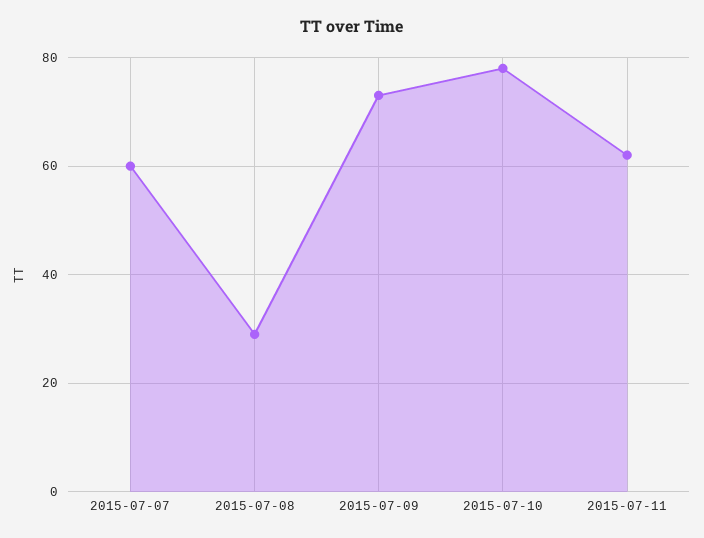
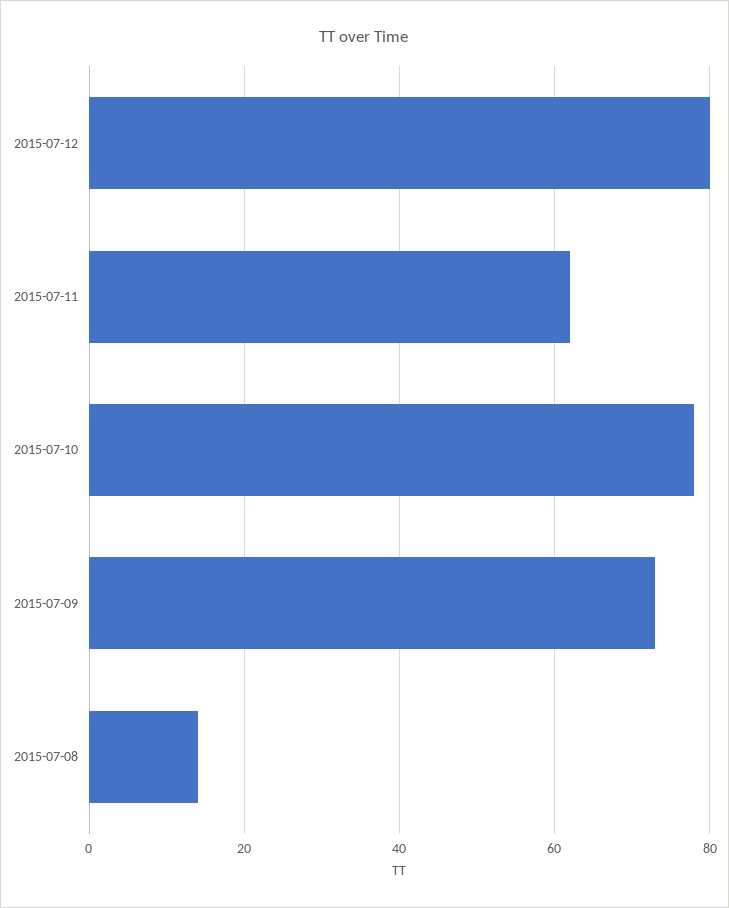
2015-07-07: 60 -> none
2015-07-08: 30 -> 15
2015-07-12: none -> 80

